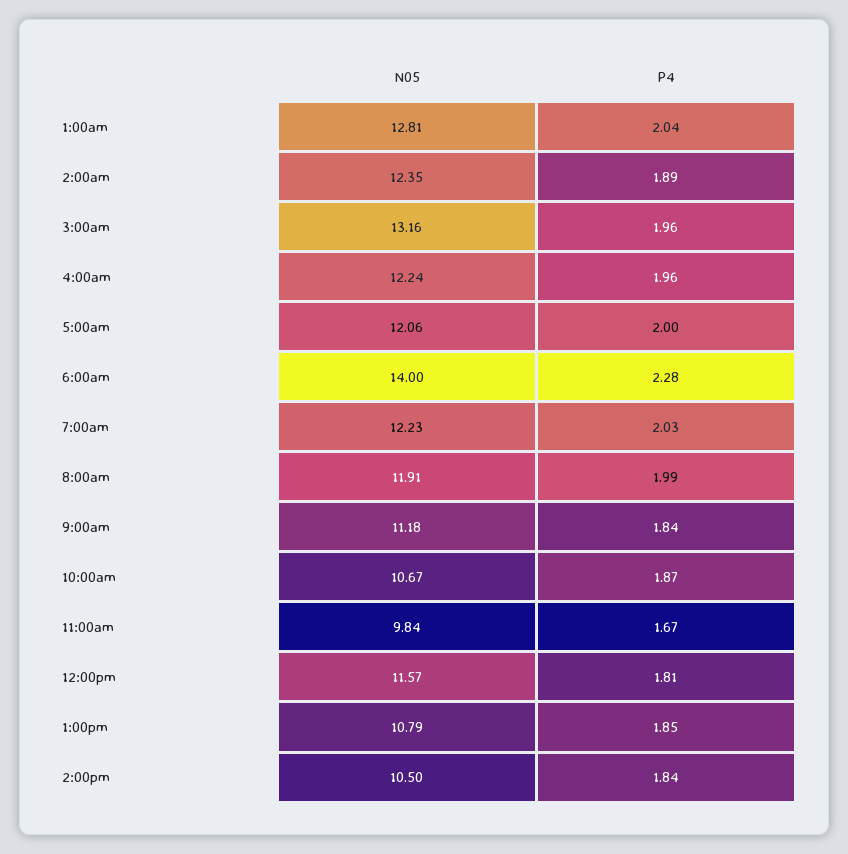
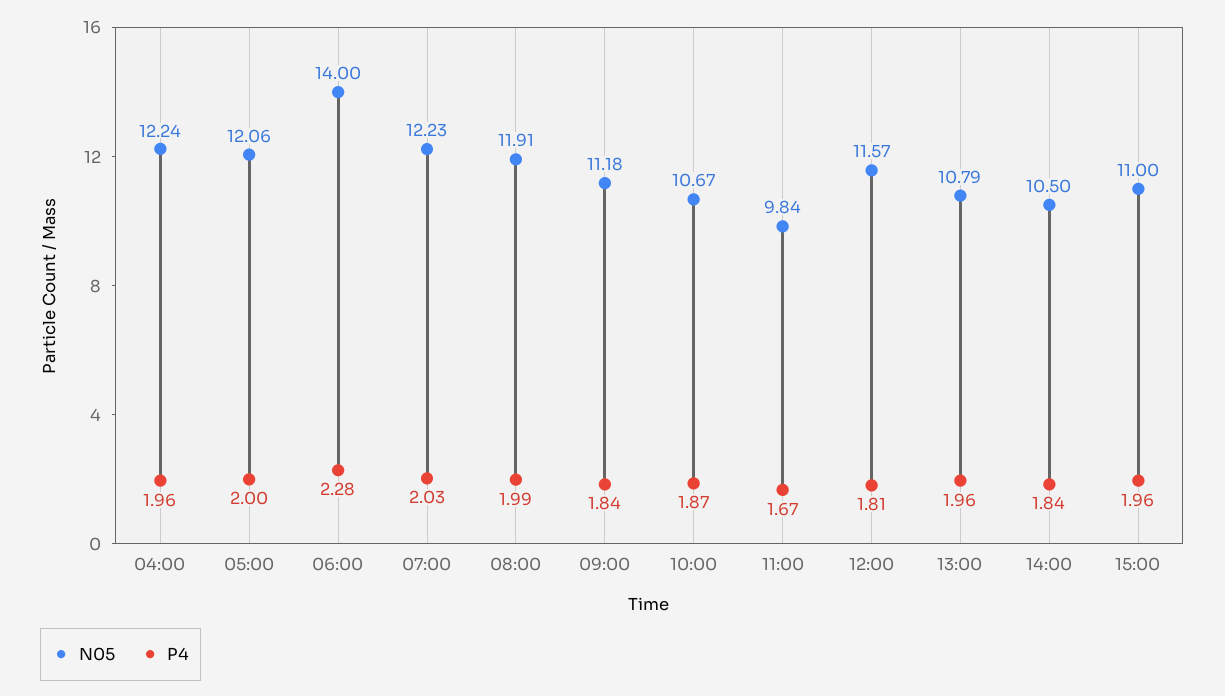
N05, 1:00am: 12.81 -> none
P4, 1:00am: 2.04 -> none
N05, 2:00am: 12.35 -> none
P4, 2:00am: 1.89 -> none
N05, 3:00am: 13.16 -> none
P4, 3:00am: 1.96 -> none
P4, 1:00pm: 1.85 -> 1.96
N05, 15:00: none -> 11
P4, 15:00: none -> 1.96

